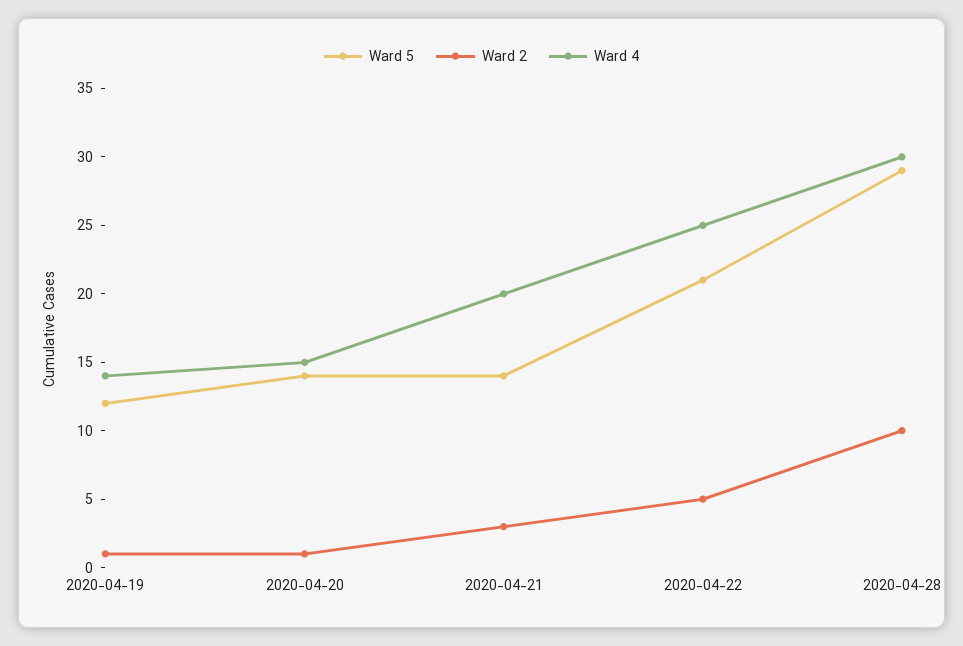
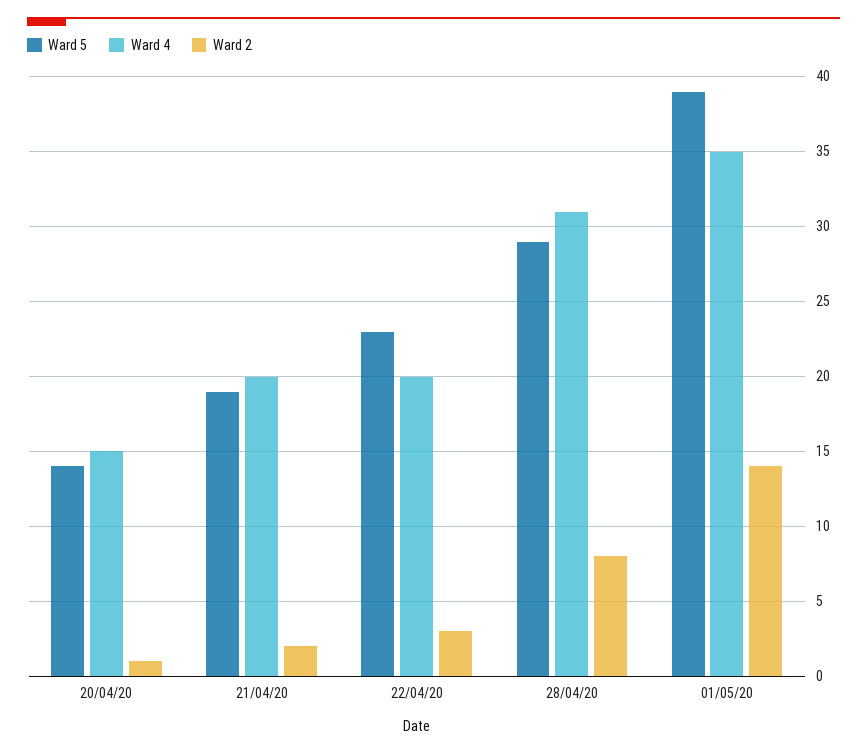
Ward 5, 2020-04-19: 12 -> none
Ward 2, 2020-04-19: 1 -> none
Ward 4, 2020-04-19: 14 -> none
Ward 5, 2020-04-21: 14 -> 19
Ward 2, 2020-04-21: 3 -> 2
Ward 5, 2020-04-22: 21 -> 23
Ward 2, 2020-04-22: 5 -> 3
Ward 4, 2020-04-22: 25 -> 20
Ward 2, 2020-04-28: 10 -> 8
Ward 4, 2020-04-28: 30 -> 31
Ward 5, 01/05/20: none -> 39
Ward 4, 01/05/20: none -> 35
Ward 2, 01/05/20: none -> 14

